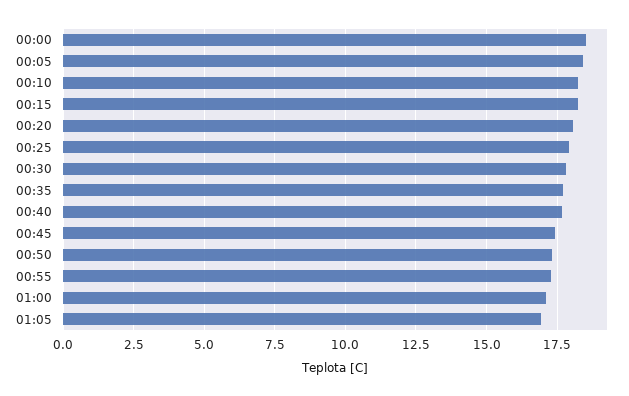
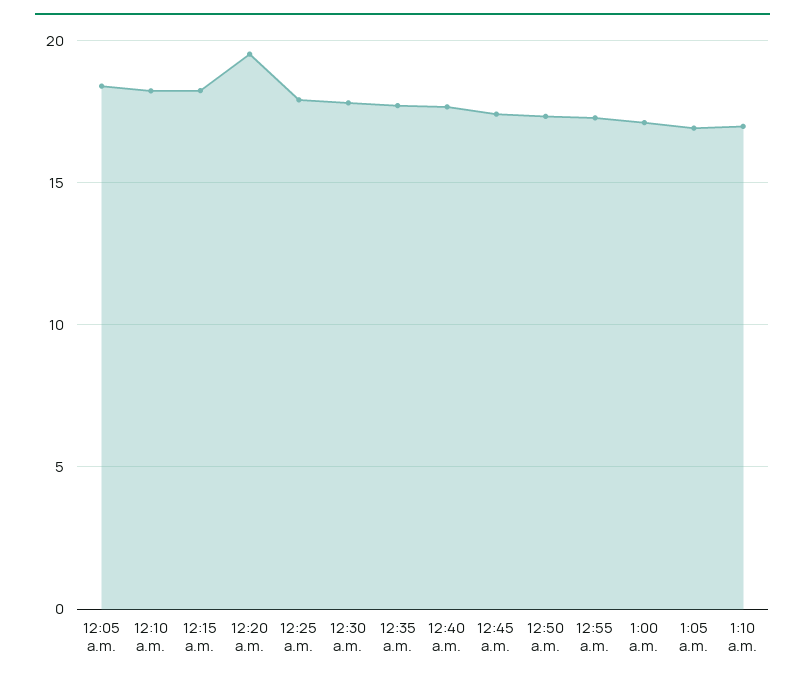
00:00: 18.5 -> none
00:20: 18 -> 19.5
1:10 a.m.: none -> 17

